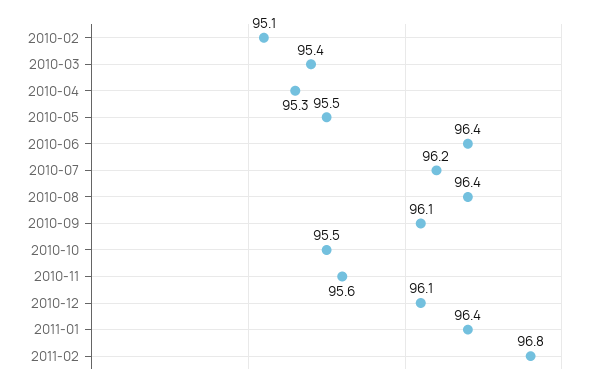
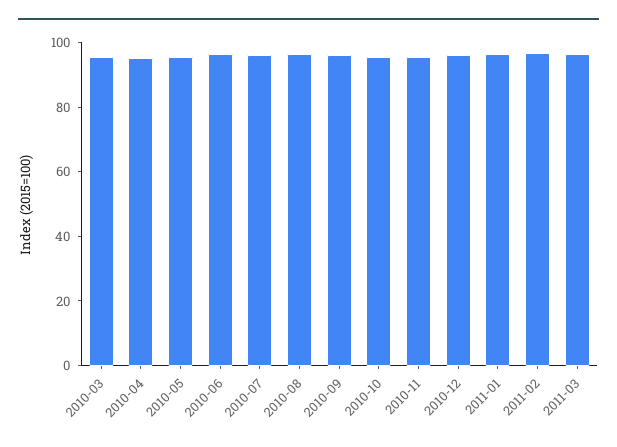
2010-02: 95.1 -> none
2011-03: none -> 95

